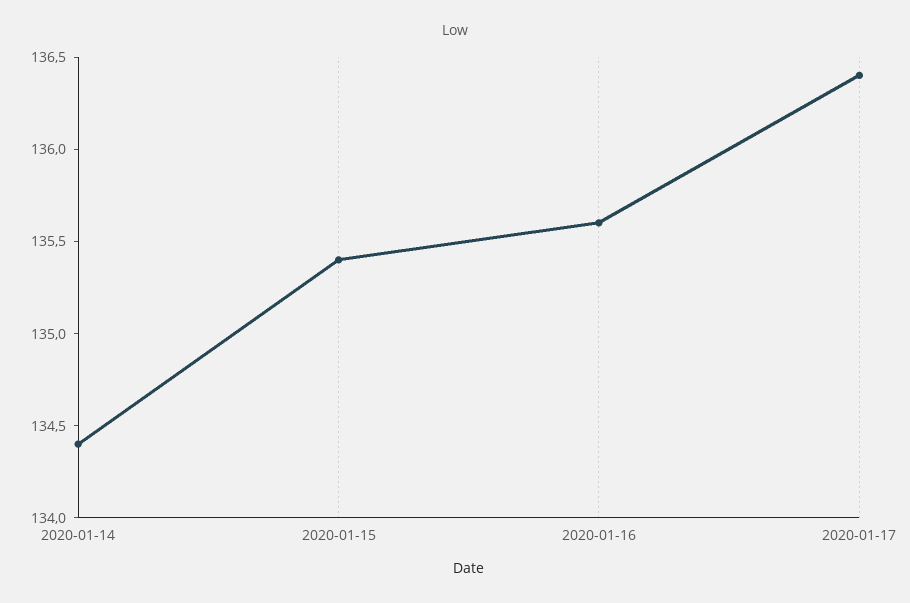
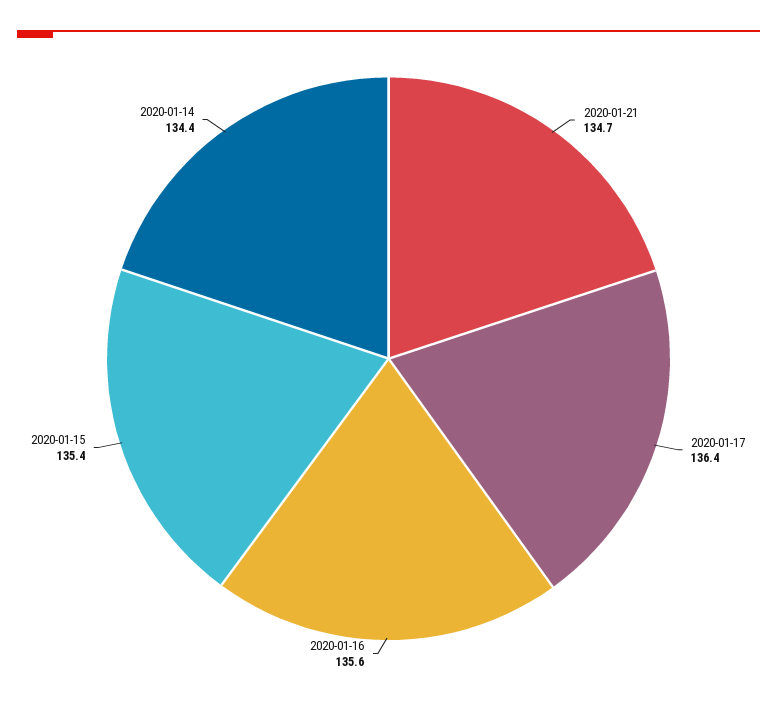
2020-01-21: none -> 134.7

